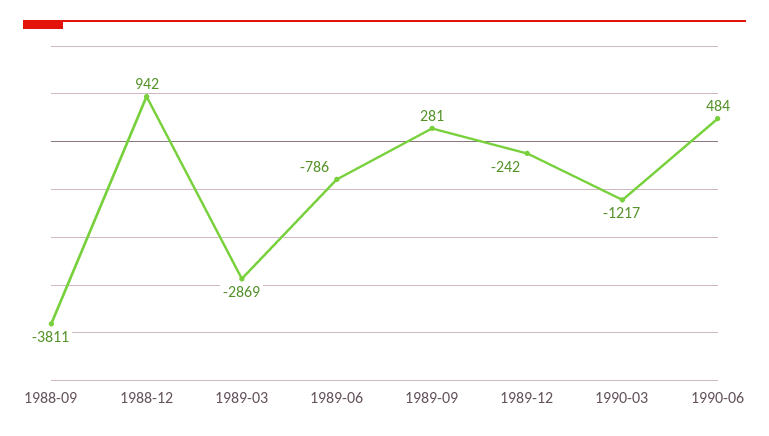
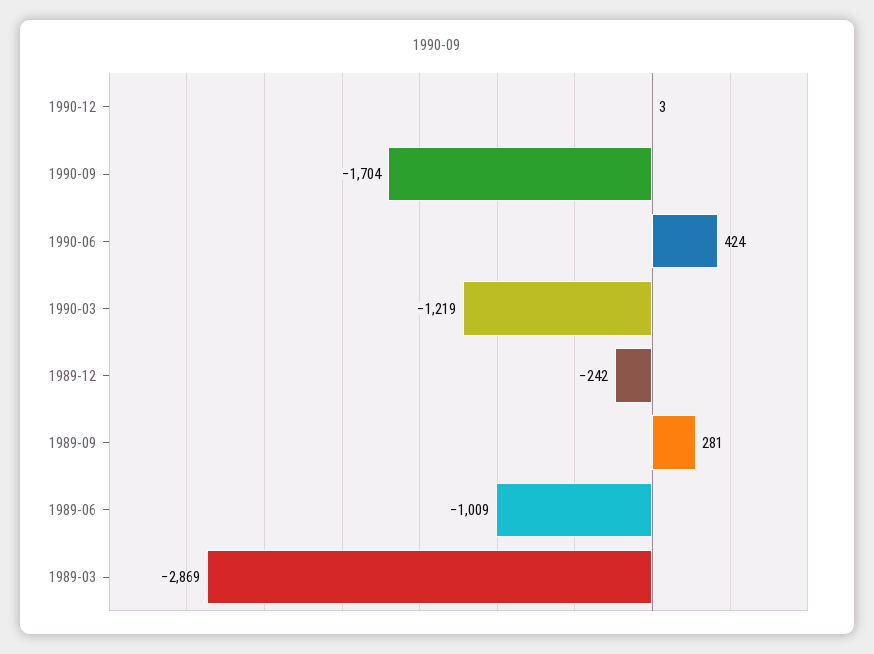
1988-09: -3811 -> none
1988-12: 942 -> none
1989-06: -786 -> -1009
1990-03: -1217 -> -1219
1990-06: 484 -> 424
1990-12: none -> 3
1990-09: none -> -1704

